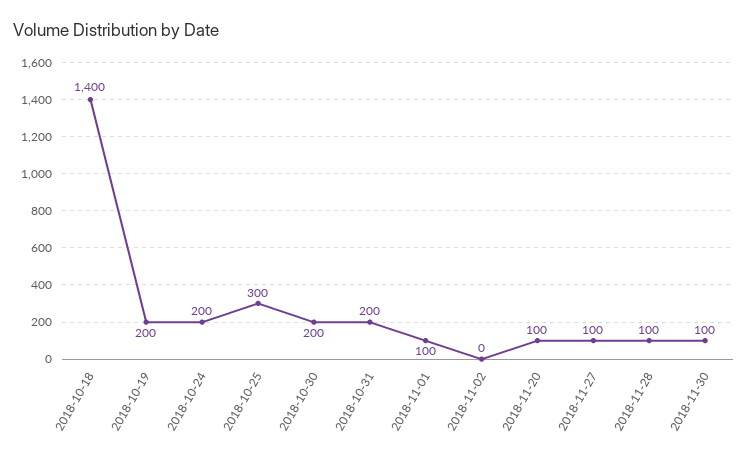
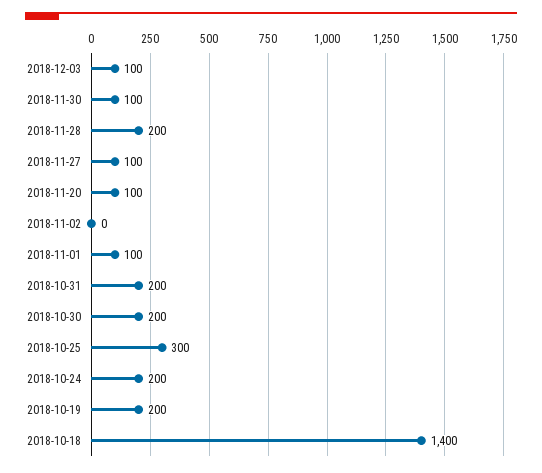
2018-11-28: 100 -> 200
2018-12-03: none -> 100

